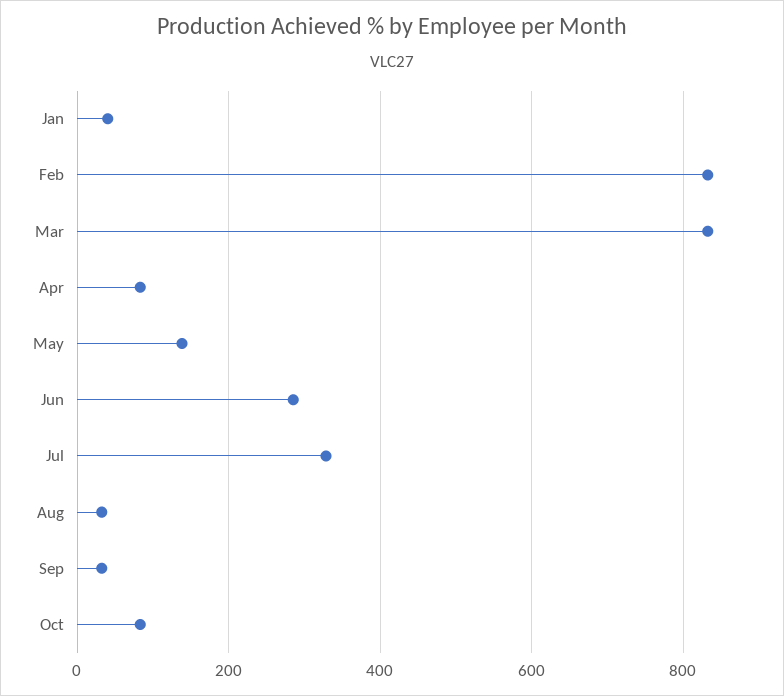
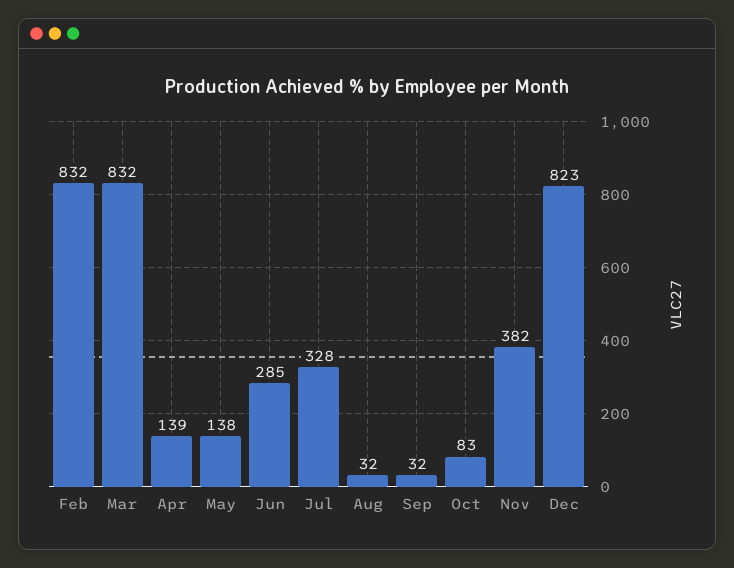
Jan: 40 -> none
Apr: 80 -> 139
Nov: none -> 382
Dec: none -> 823

